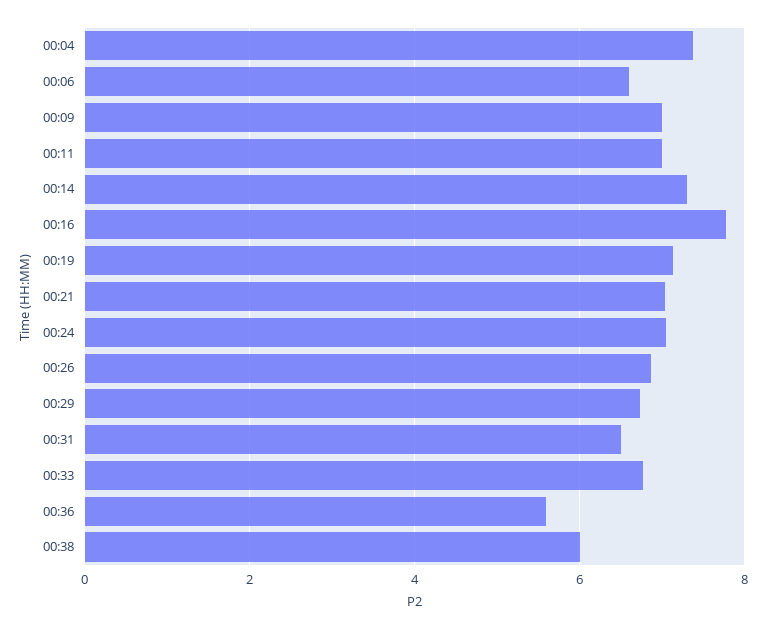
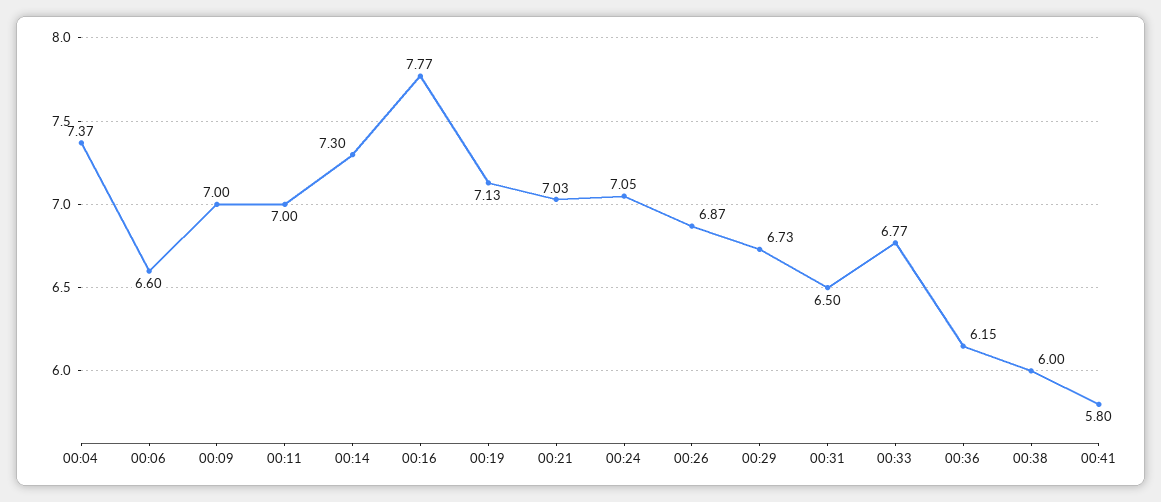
00:36: 5.6 -> 6.15
00:41: none -> 5.8

